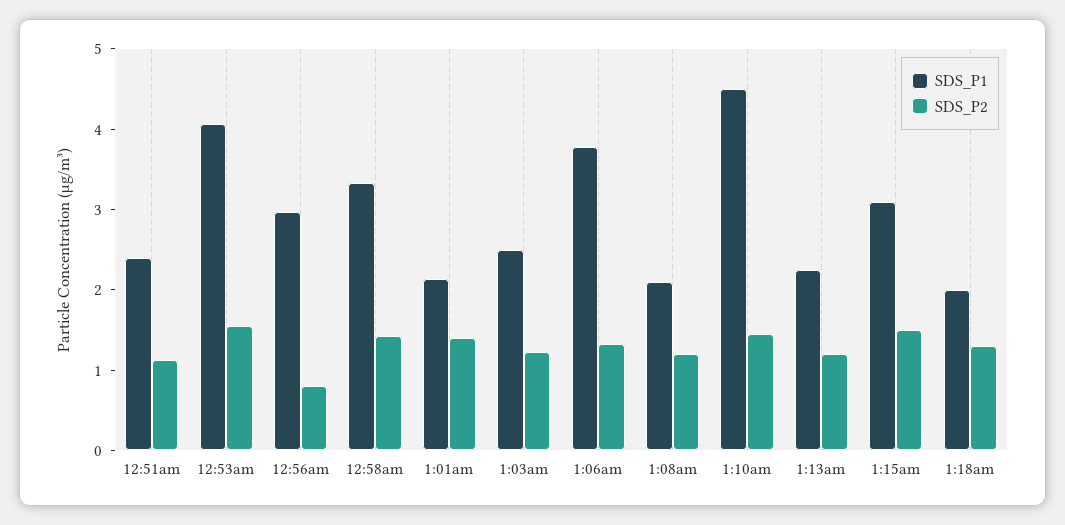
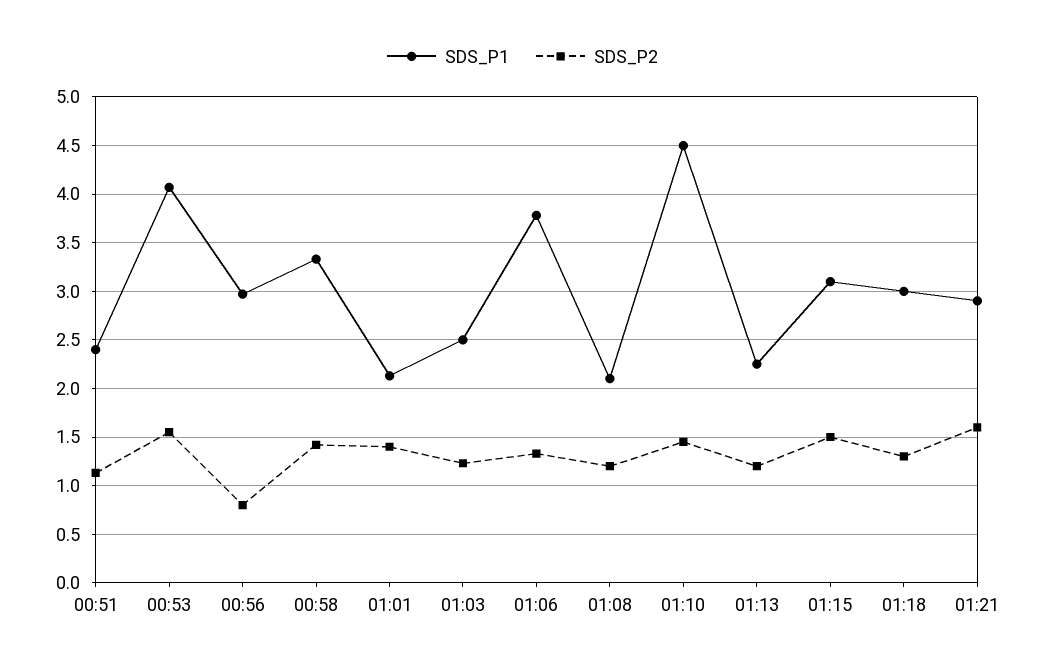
SDS_P1, 1:18am: 2 -> 3
SDS_P1, 01:21: none -> 2.9
SDS_P2, 01:21: none -> 1.6

